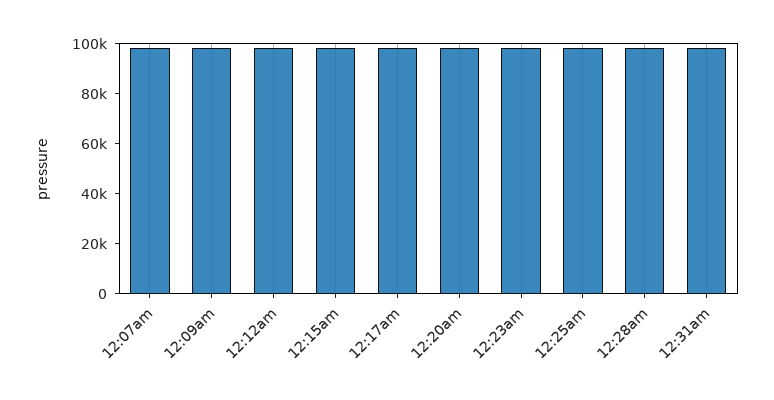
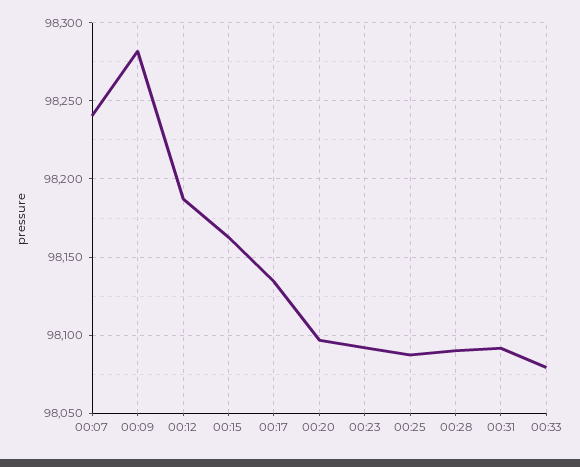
00:33: none -> 98080

